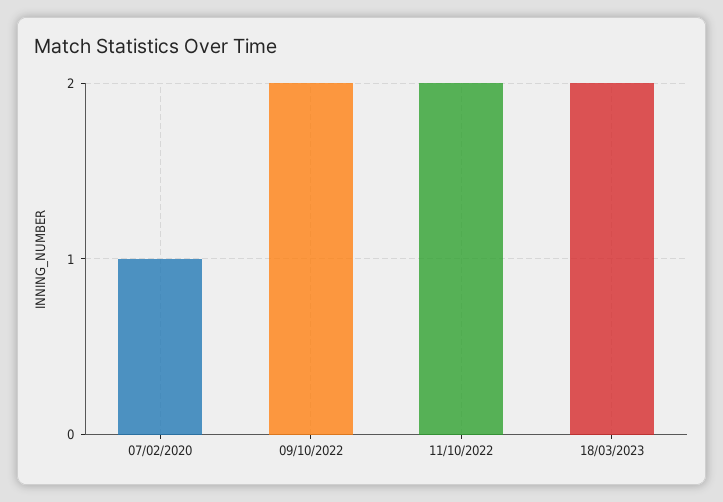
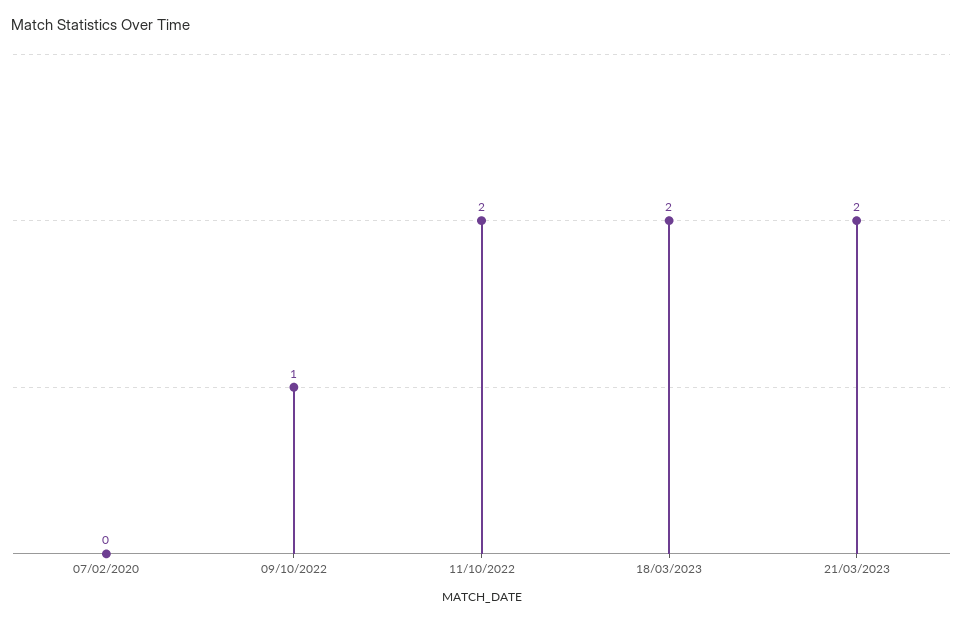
07/02/2020: 1 -> 0
09/10/2022: 2 -> 1
21/03/2023: none -> 2

